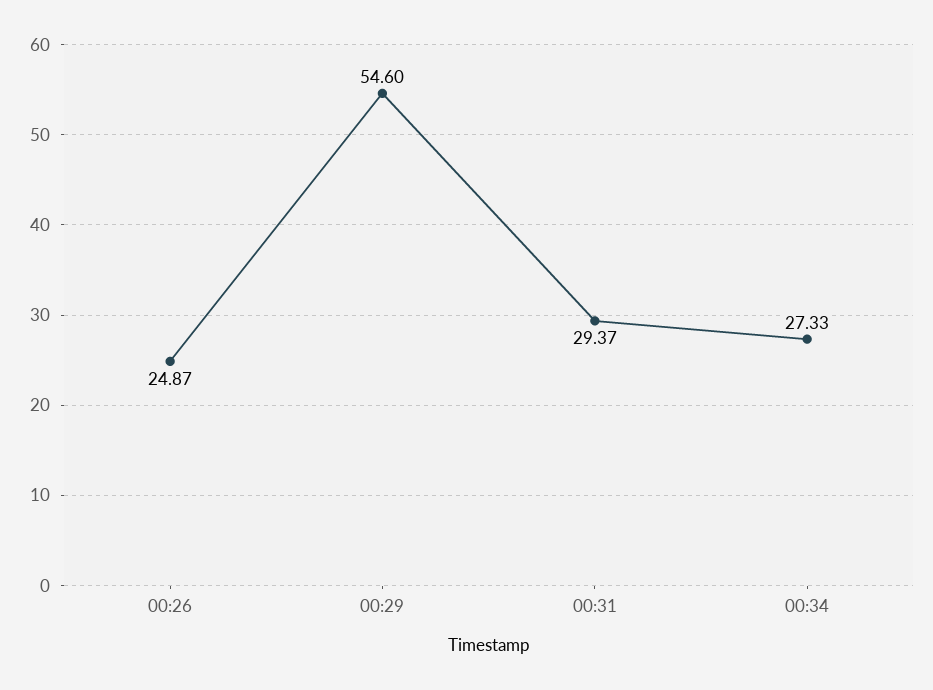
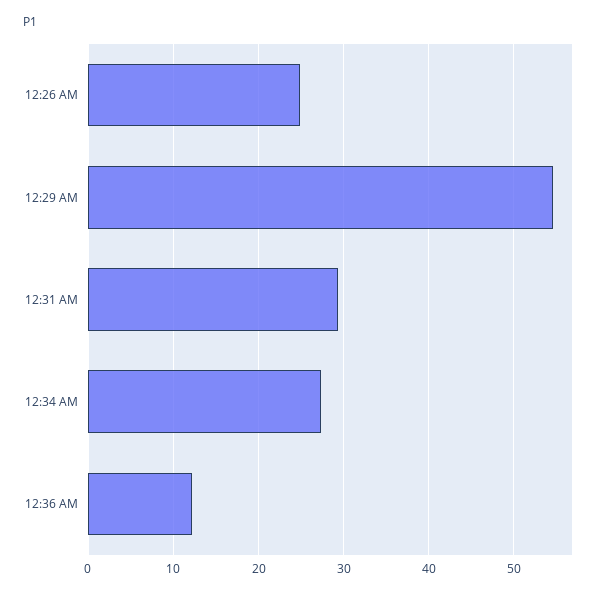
12:36 AM: none -> 12

